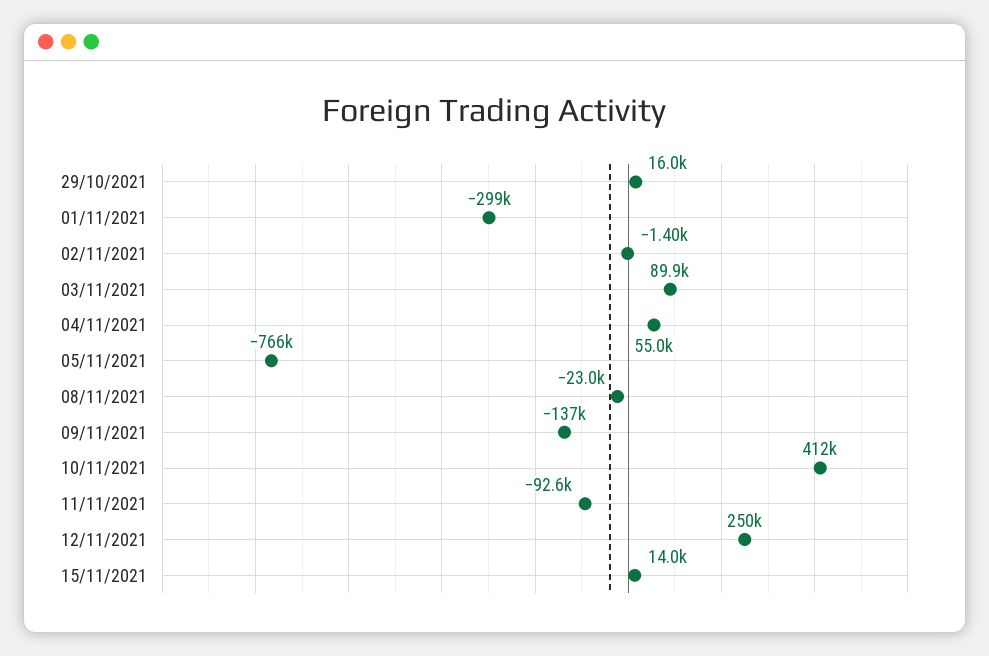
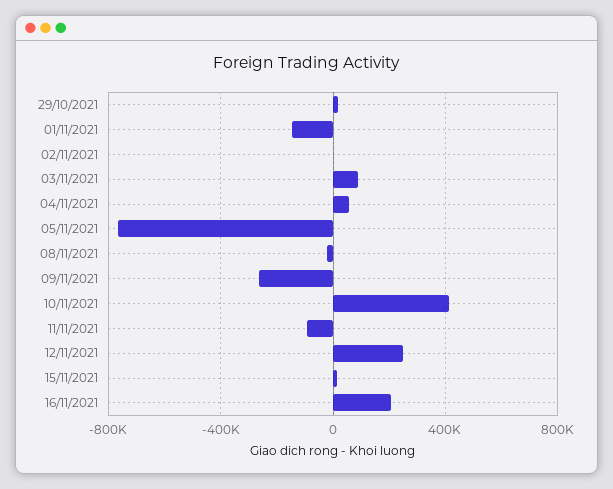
01/11/2021: -299000 -> -150000
09/11/2021: -137000 -> -250000
16/11/2021: none -> 200000

